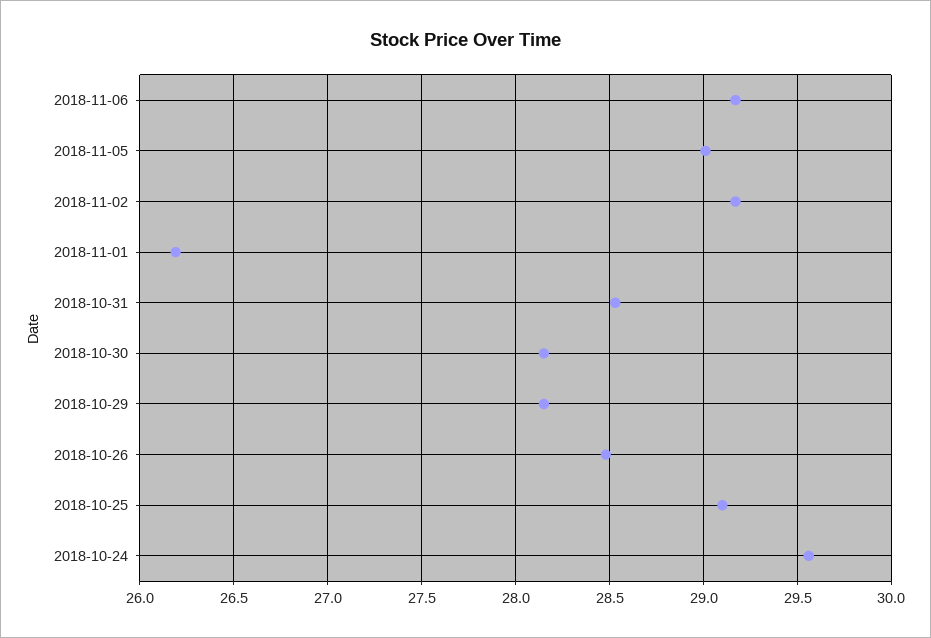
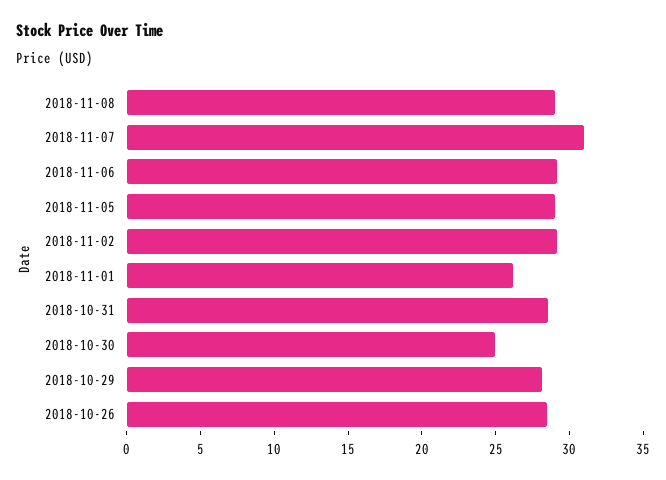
2018-10-30: 28.15 -> 25
2018-10-25: 29.1 -> none
2018-10-24: 29.55 -> none
2018-11-08: none -> 29
2018-11-07: none -> 31

